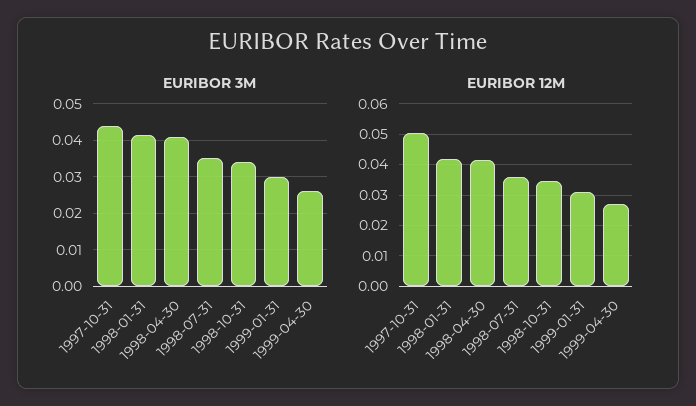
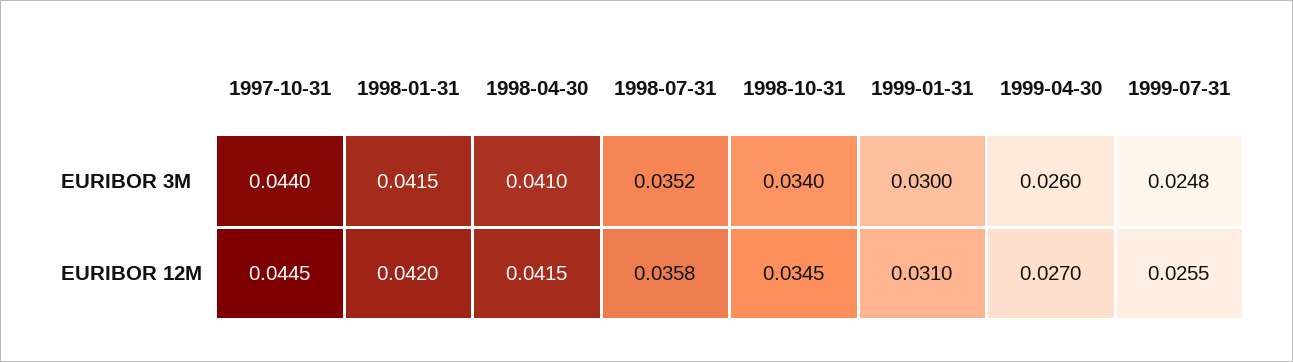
EURIBOR 12M, 1997-10-31: 0.05 -> 0.0445
EURIBOR 3M, 1999-07-31: none -> 0.0248
EURIBOR 12M, 1999-07-31: none -> 0.0255

